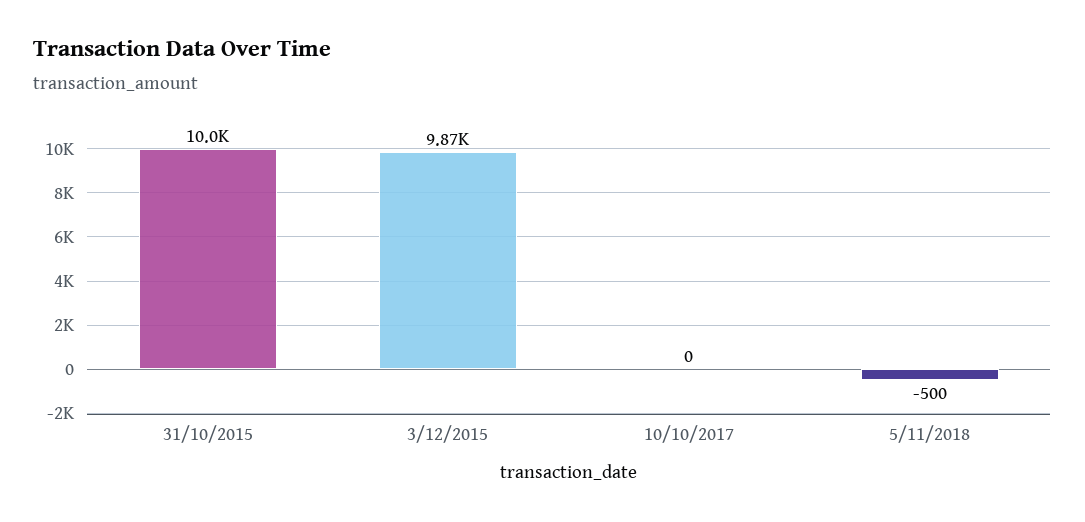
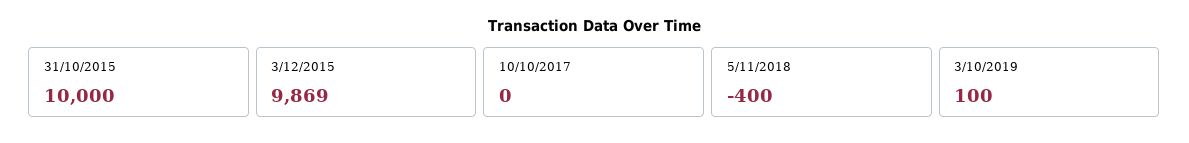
5/11/2018: -500 -> -400
3/10/2019: none -> 100

